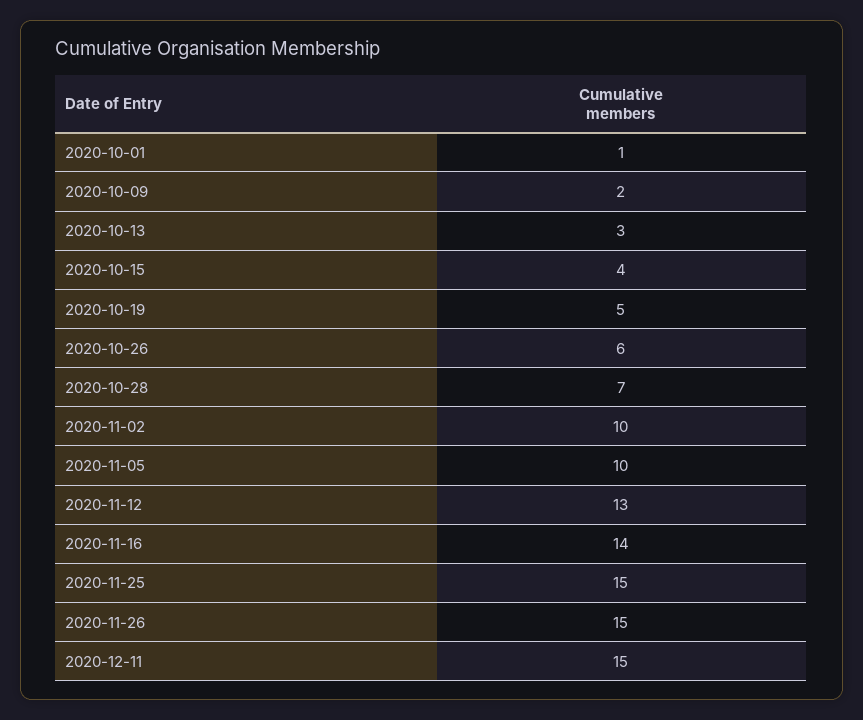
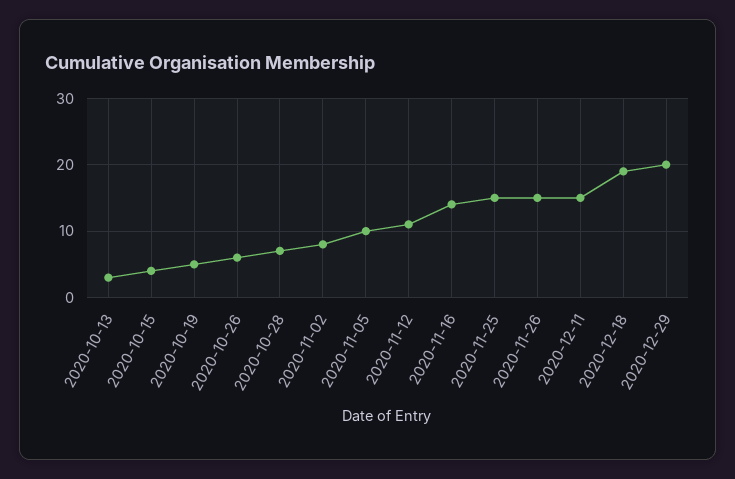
2020-10-01: 1 -> none
2020-10-09: 2 -> none
2020-11-02: 10 -> 8
2020-11-12: 13 -> 11
2020-12-18: none -> 19
2020-12-29: none -> 20

